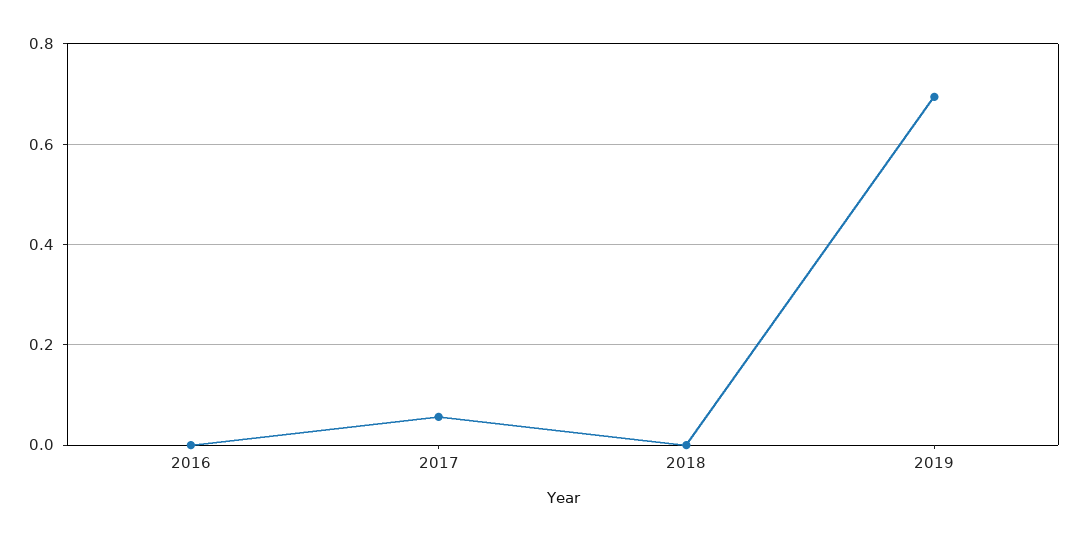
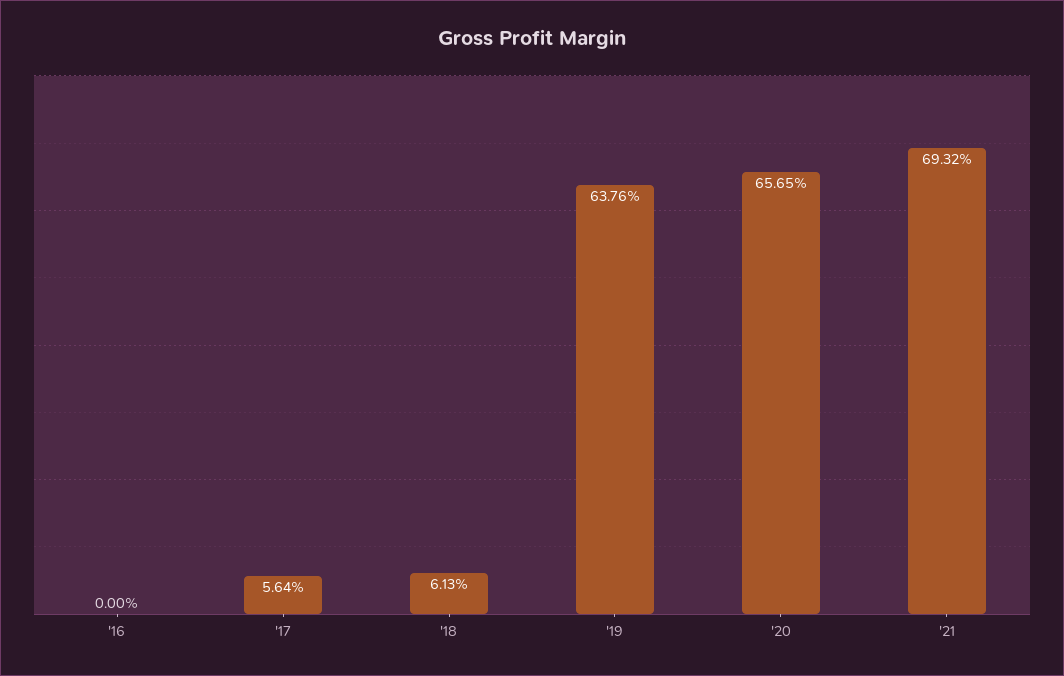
2018: 0 -> 0.0613
2019: 0.7 -> 0.6376
'20: none -> 0.6565
'21: none -> 0.6932

